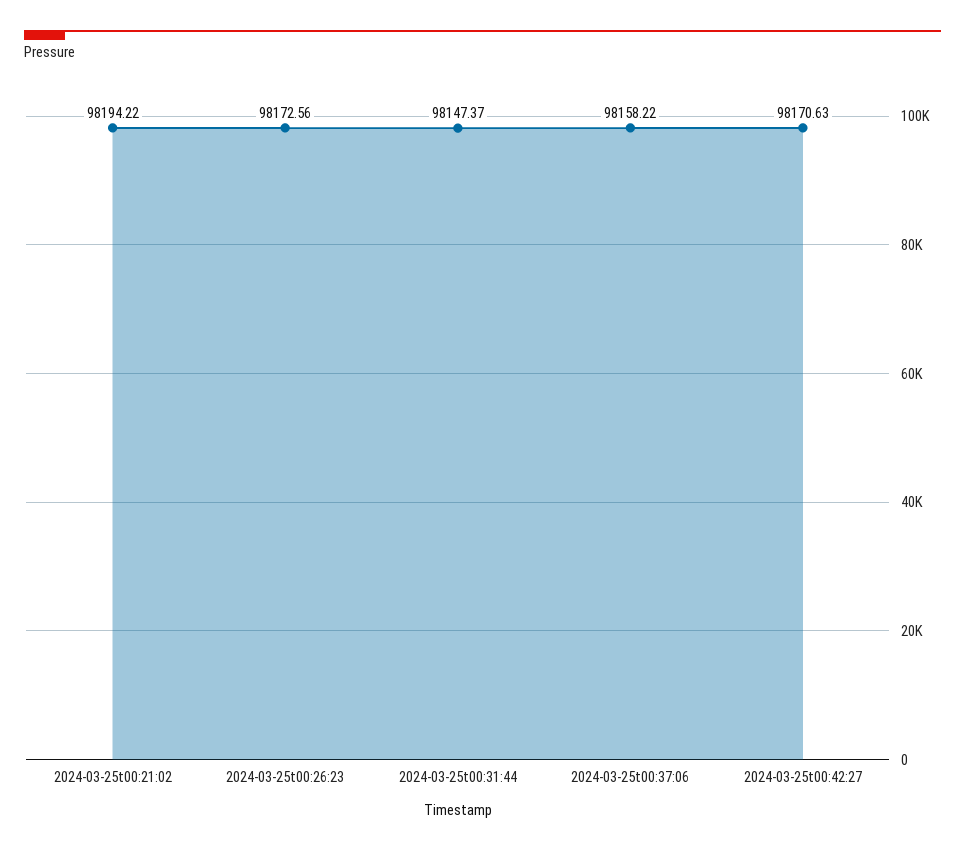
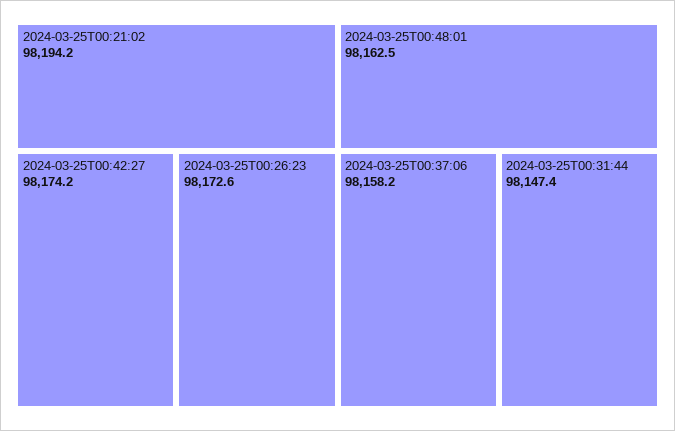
2024-03-25t00:42:27: 98170.63 -> 98174.2
2024-03-25T00:48:01: none -> 98162.5

